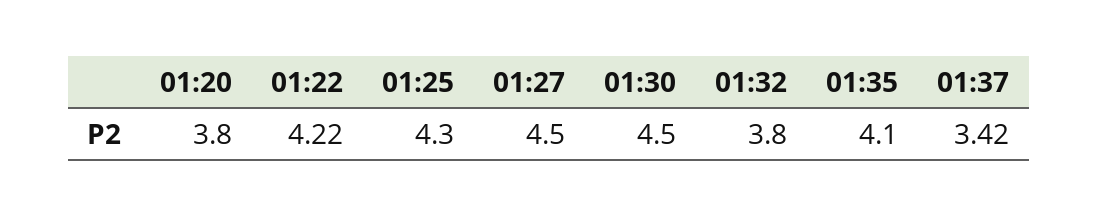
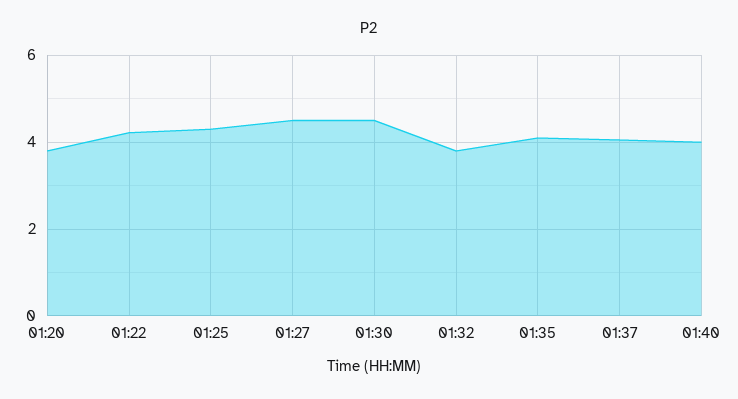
01:37: 3.42 -> 4
01:40: none -> 4

